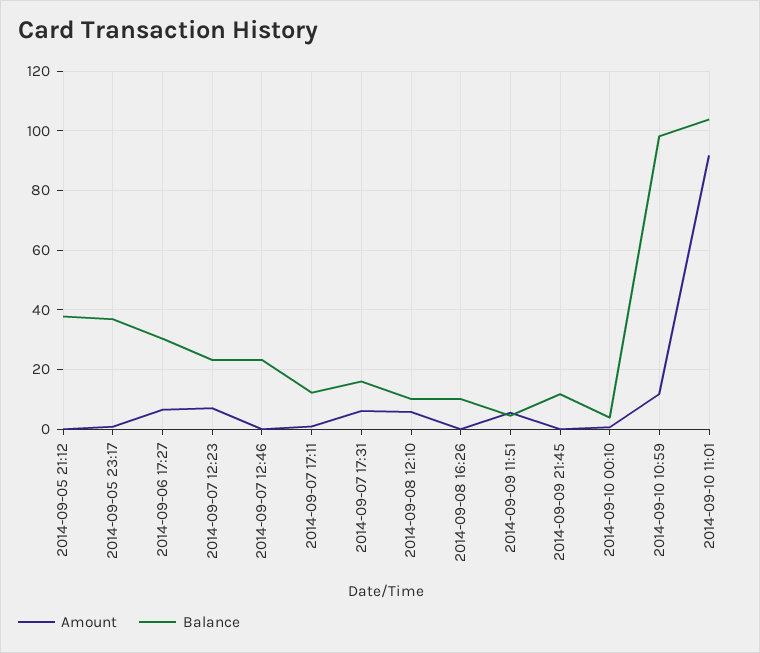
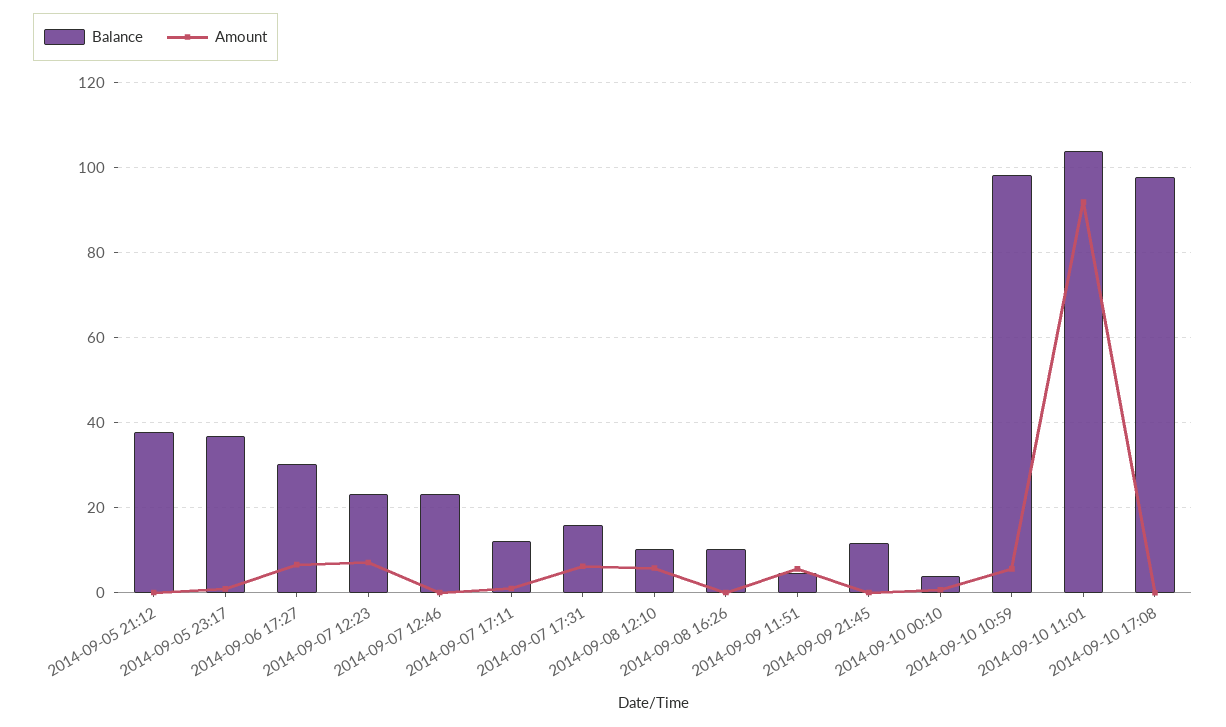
Amount, 2014-09-10 10:59: 12.5 -> 6
Balance, 2014-09-10 17:08: none -> 98
Amount, 2014-09-10 17:08: none -> 0

